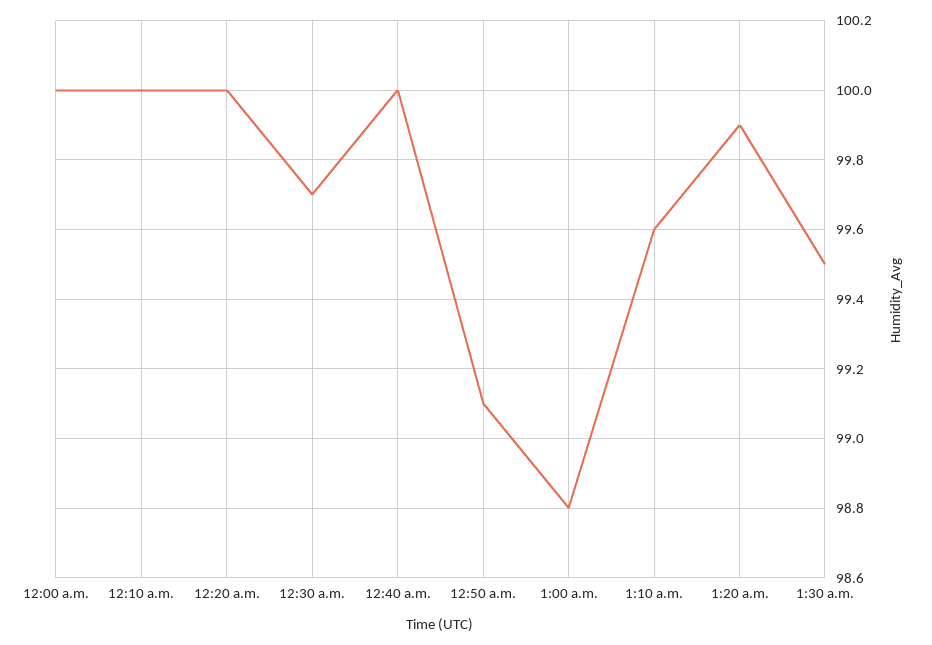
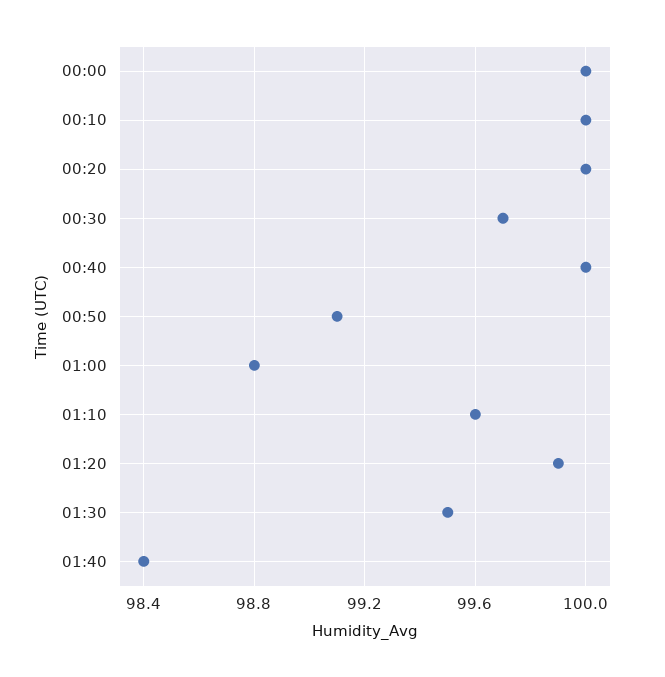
01:40: none -> 98.4

